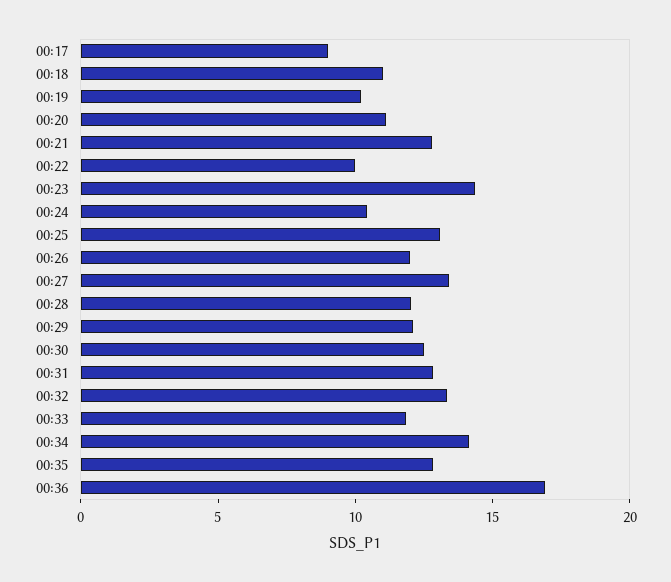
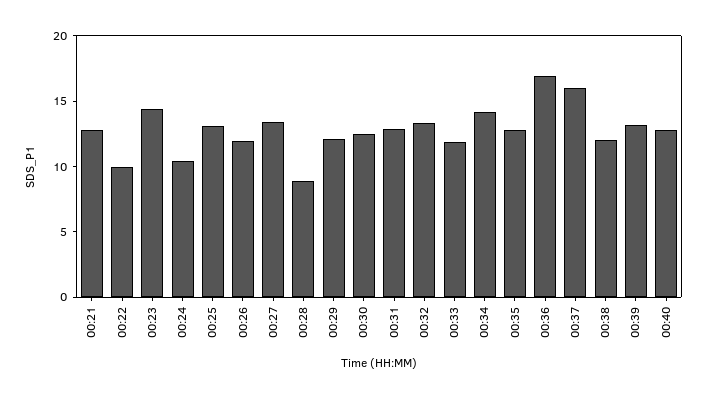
00:17: 9 -> none
00:18: 11 -> none
00:19: 10 -> none
00:20: 11 -> none
00:28: 12 -> 9
00:37: none -> 16
00:38: none -> 12
00:39: none -> 13
00:40: none -> 13

